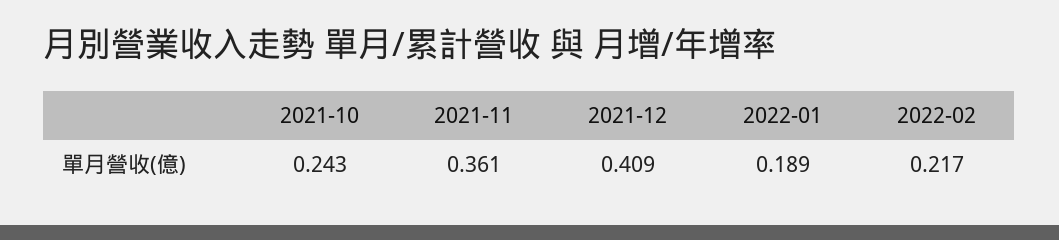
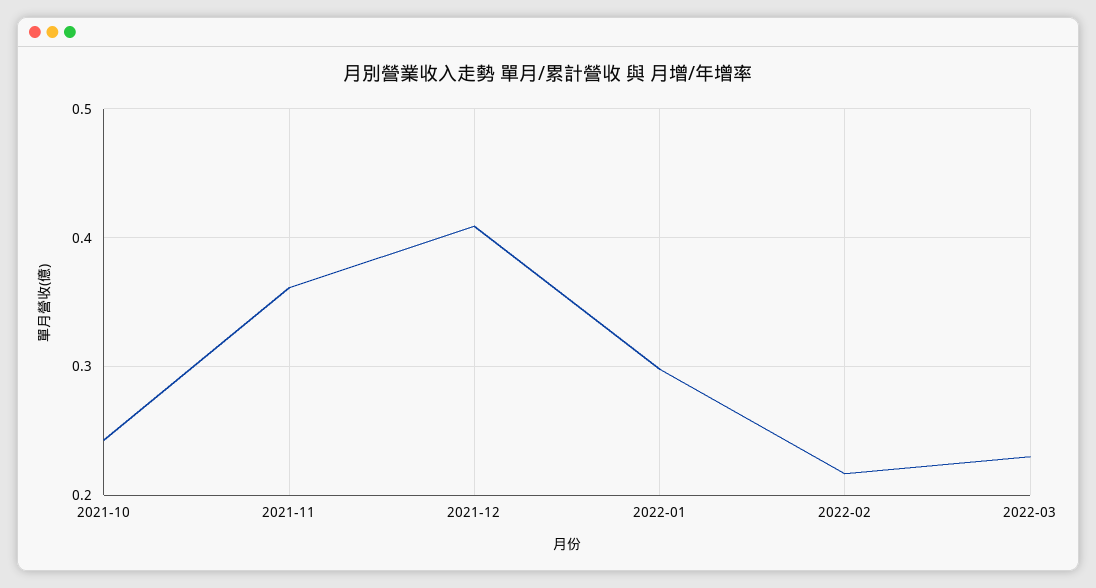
2022-01: 0.189 -> 0.3
2022-03: none -> 0.23

